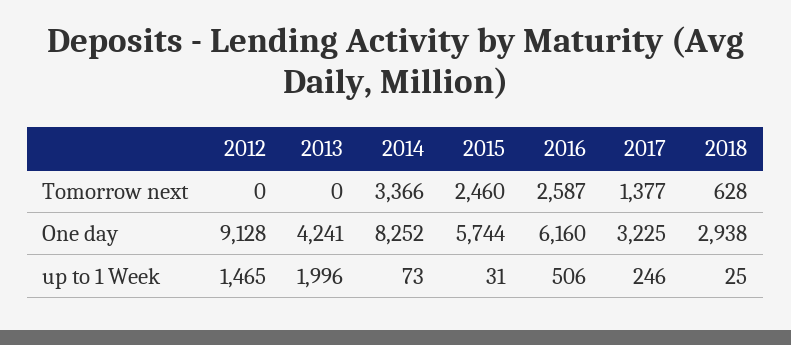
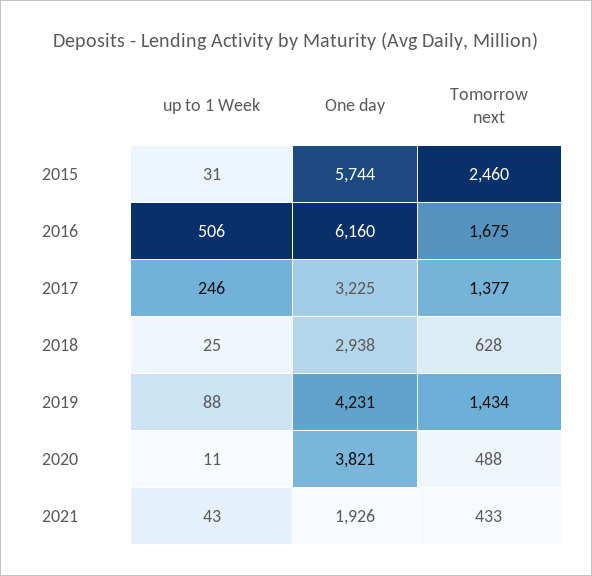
2012, Tomorrow next: 0 -> none
2013, Tomorrow next: 0 -> none
2014, Tomorrow next: 3366 -> none
2016, Tomorrow next: 2587 -> 1675
2012, One day: 9128 -> none
2013, One day: 4241 -> none
2014, One day: 8252 -> none
2012, up to 1 Week: 1465 -> none
2013, up to 1 Week: 1996 -> none
2014, up to 1 Week: 73 -> none
2019, up to 1 Week: none -> 88
2019, One day: none -> 4231
2019, Tomorrow next: none -> 1434
2020, up to 1 Week: none -> 11
2020, One day: none -> 3821
2020, Tomorrow next: none -> 488
2021, up to 1 Week: none -> 43
2021, One day: none -> 1926
2021, Tomorrow next: none -> 433

